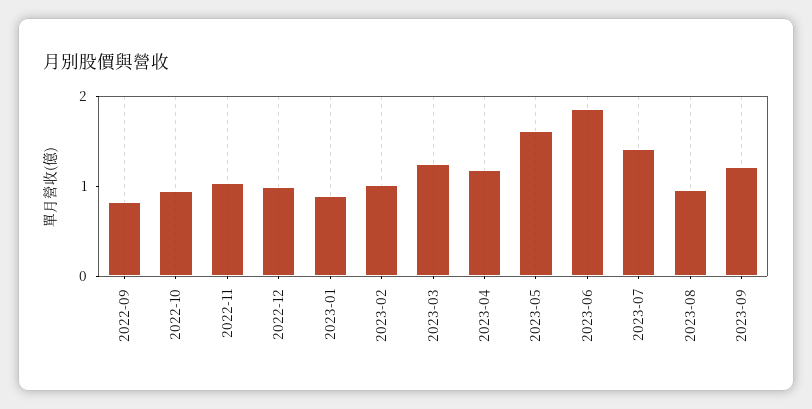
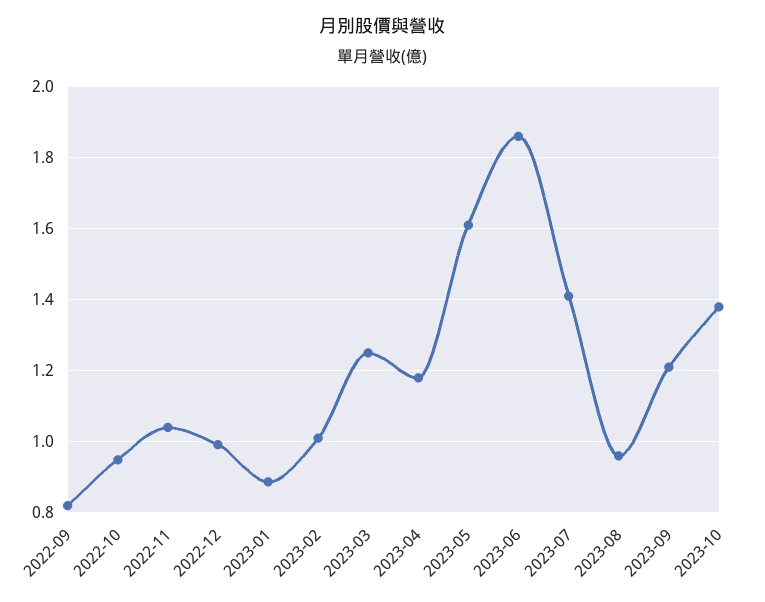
2023-10: none -> 1.38

